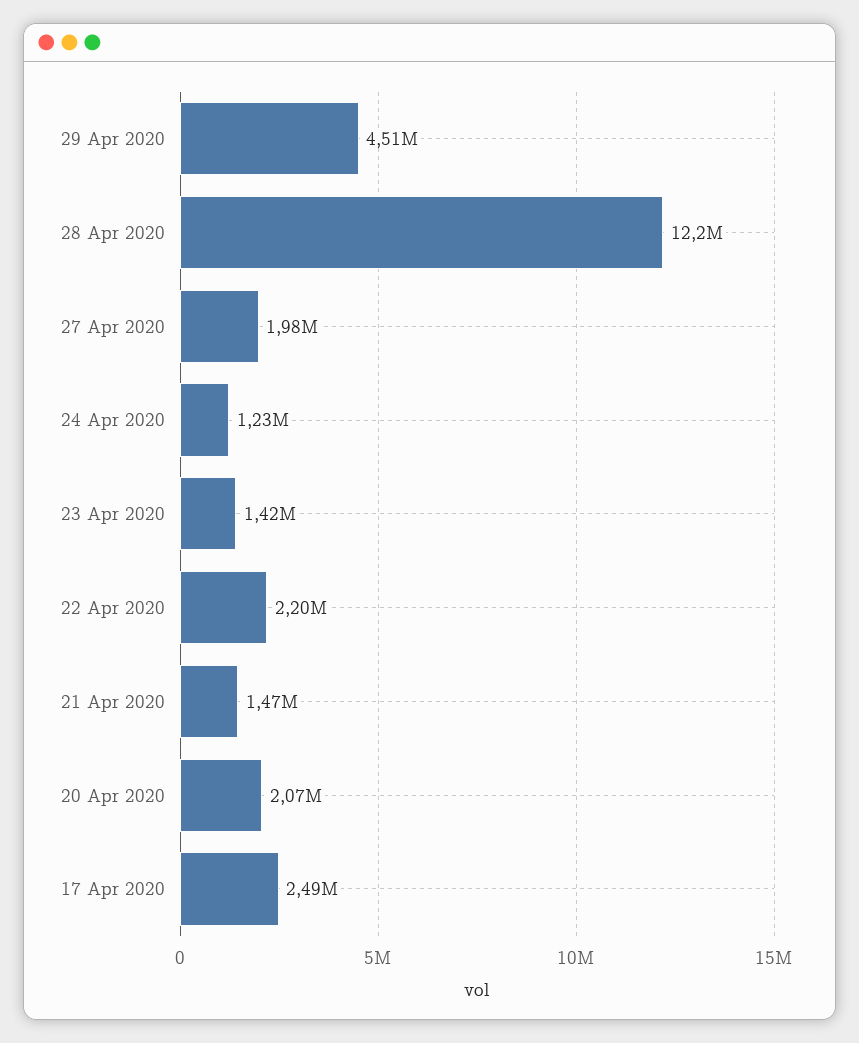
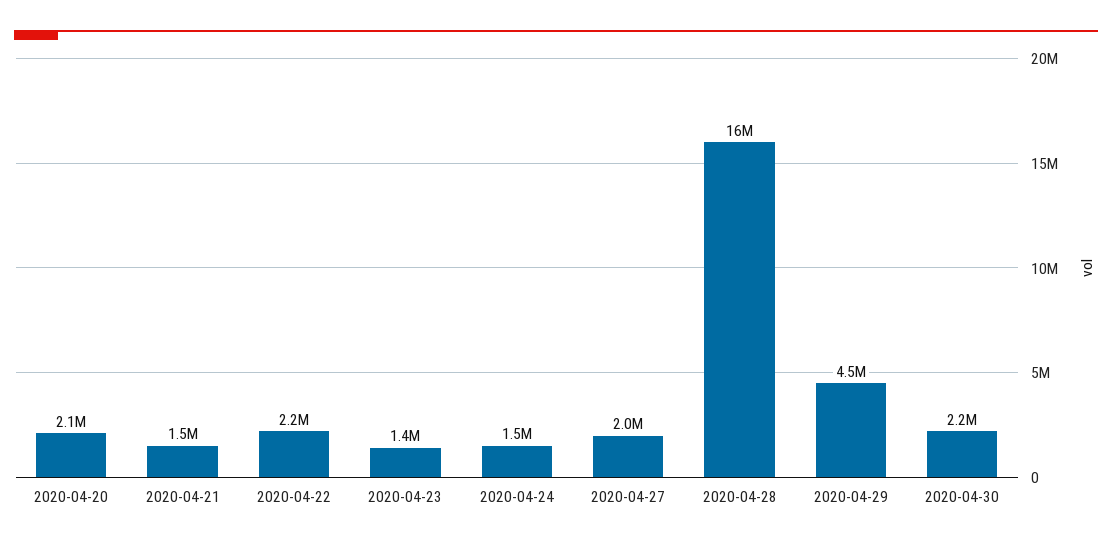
28 Apr 2020: 12200000 -> 16000000
24 Apr 2020: 1230000 -> 1500000
17 Apr 2020: 2490000 -> none
2020-04-30: none -> 2200000

